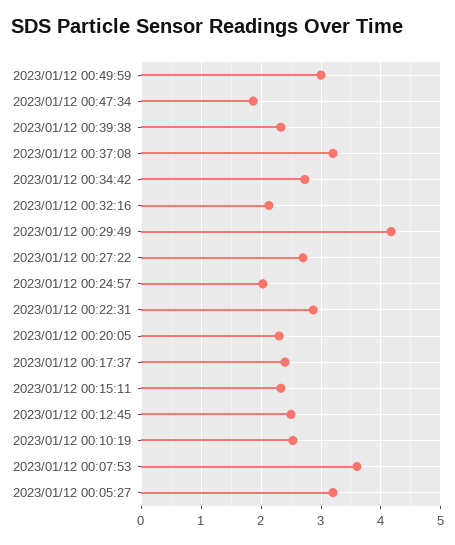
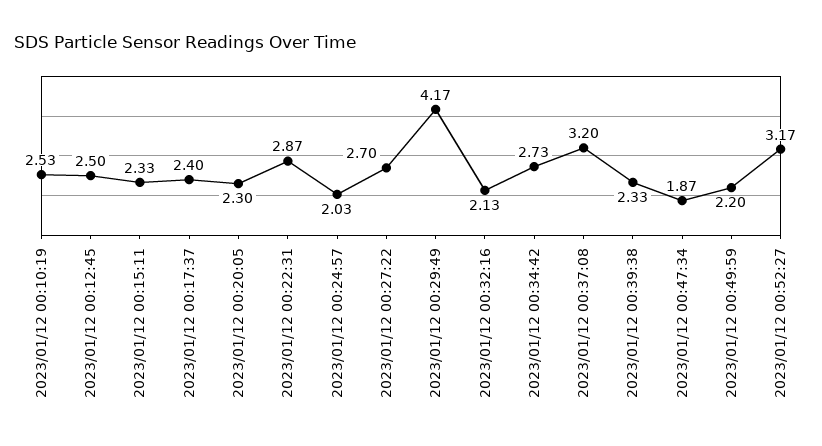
2023/01/12 00:49:59: 3 -> 2.2
2023/01/12 00:07:53: 3.6 -> none
2023/01/12 00:05:27: 3.2 -> none
2023/01/12 00:52:27: none -> 3.17

